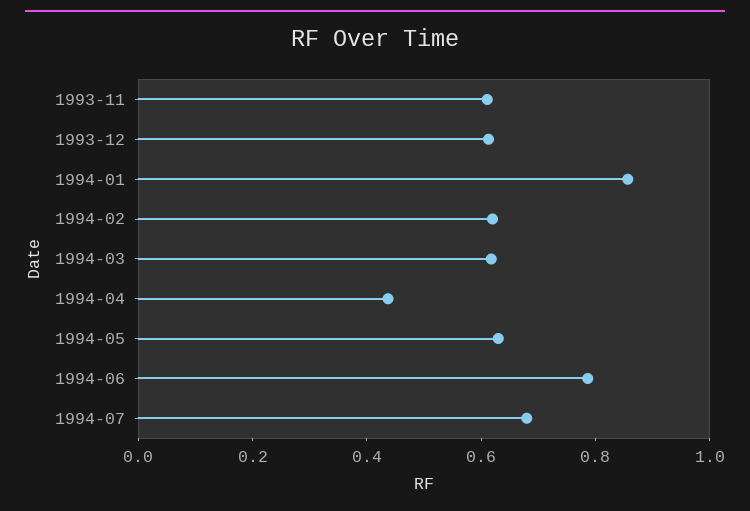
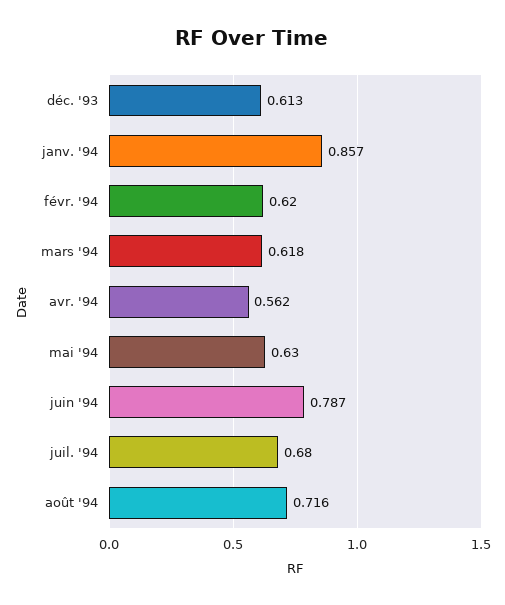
1993-11: 0.6 -> none
1994-04: 0.45 -> 0.562
août '94: none -> 0.716

